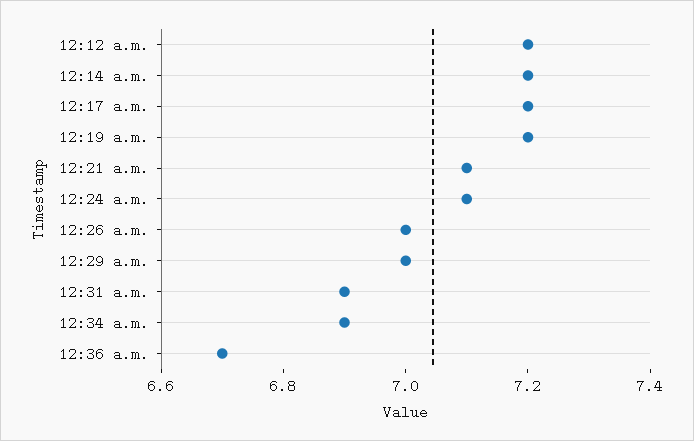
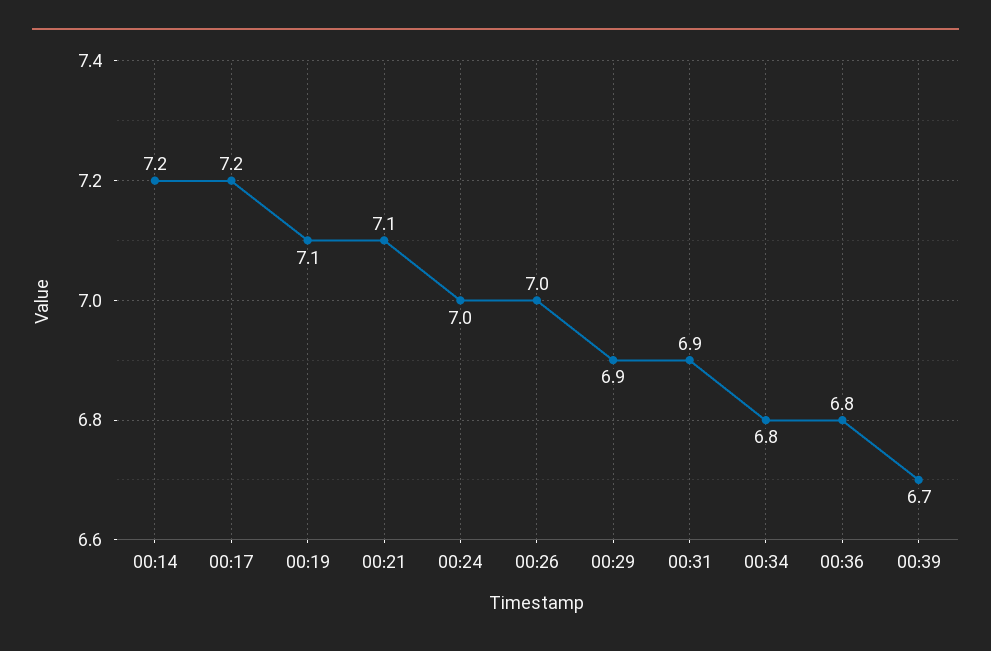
12:12 a.m.: 7.2 -> none
12:19 a.m.: 7.2 -> 7.1
12:24 a.m.: 7.1 -> 7
12:29 a.m.: 7 -> 6.9
12:34 a.m.: 6.9 -> 6.8
12:36 a.m.: 6.7 -> 6.8
00:39: none -> 6.7

